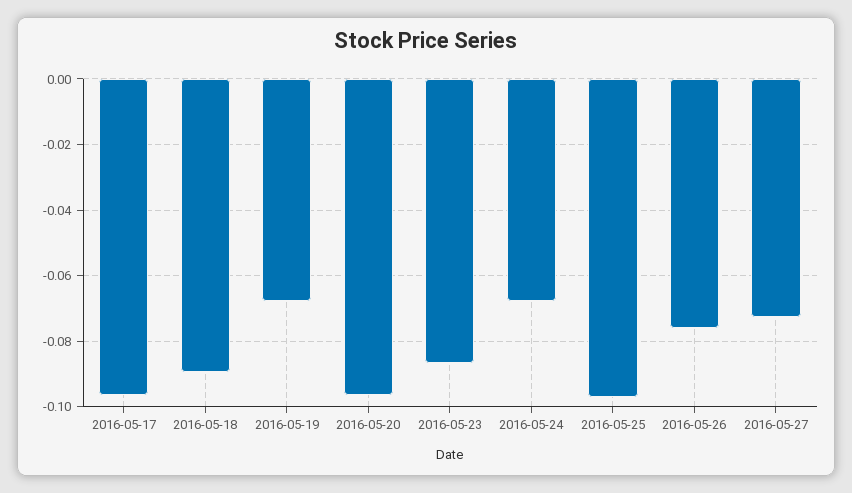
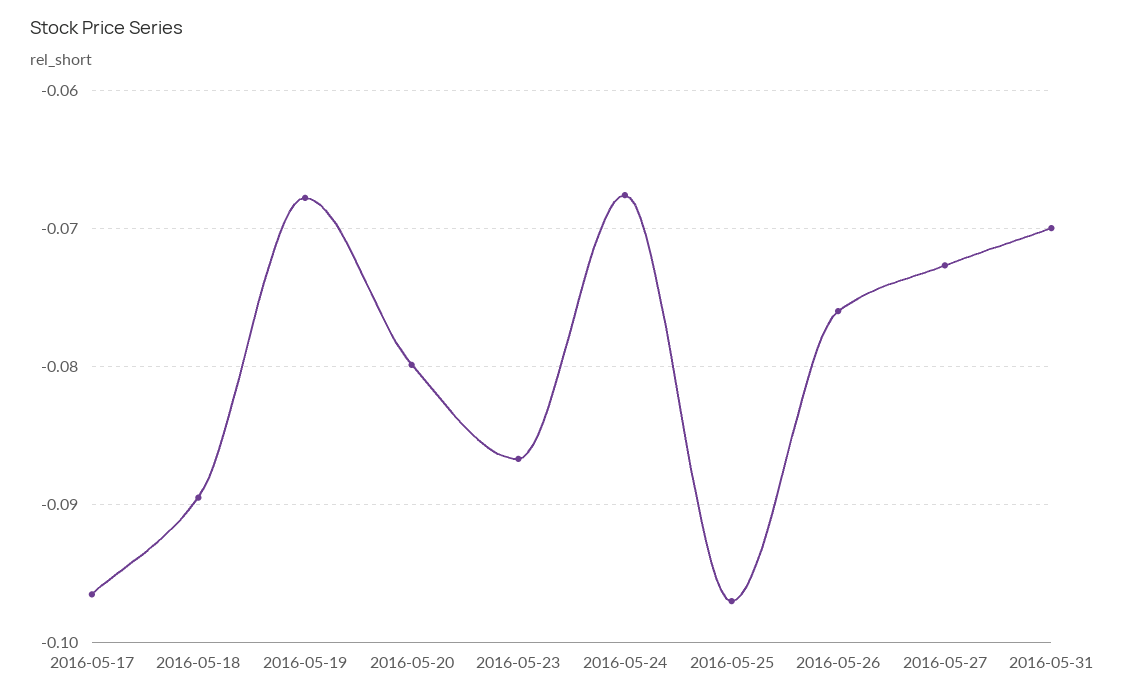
2016-05-20: -0.096 -> -0.08
2016-05-31: none -> -0.07

